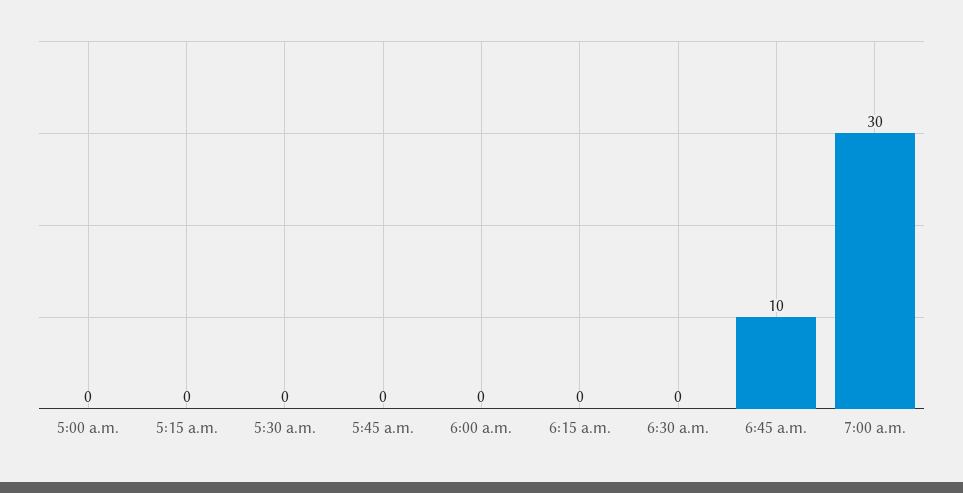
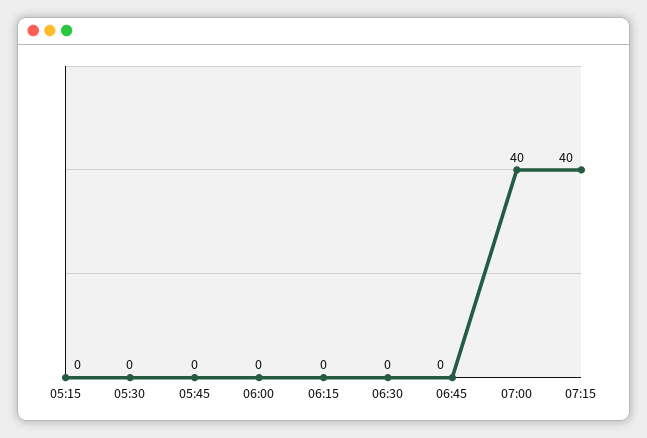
5:00 a.m.: 0 -> none
6:45 a.m.: 10 -> 0
7:00 a.m.: 30 -> 40
07:15: none -> 40

